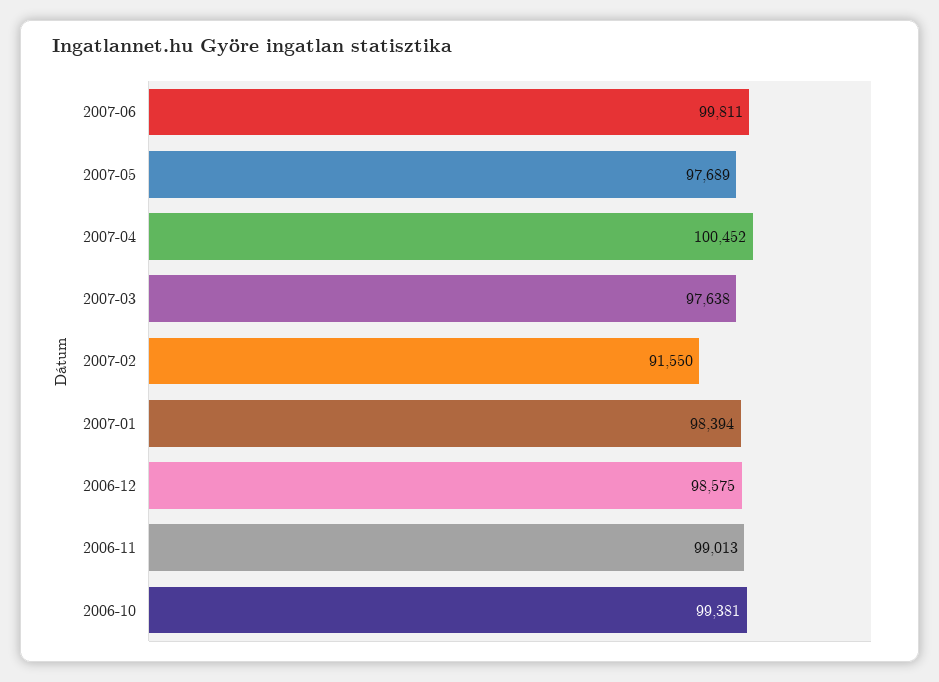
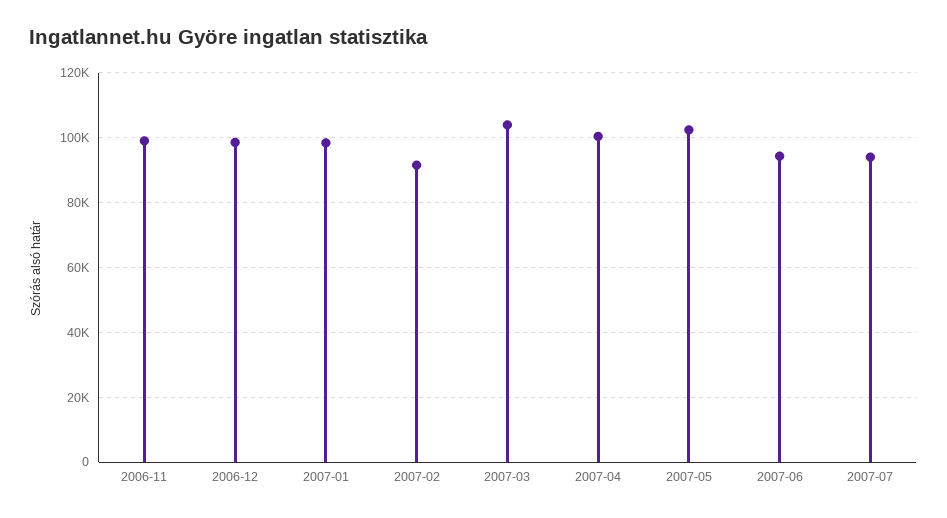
2007-06: 99811 -> 94000
2007-05: 97689 -> 102000
2007-03: 97638 -> 104000
2006-10: 99381 -> none
2007-07: none -> 94000

